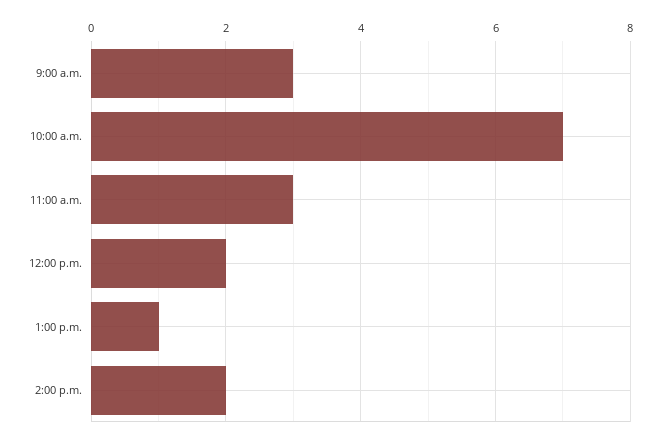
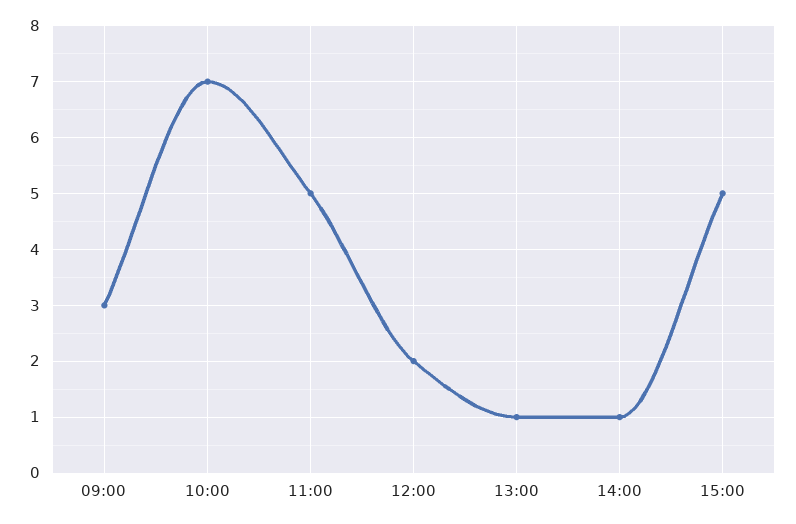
11:00 a.m.: 3 -> 5
2:00 p.m.: 2 -> 1
15:00: none -> 5

